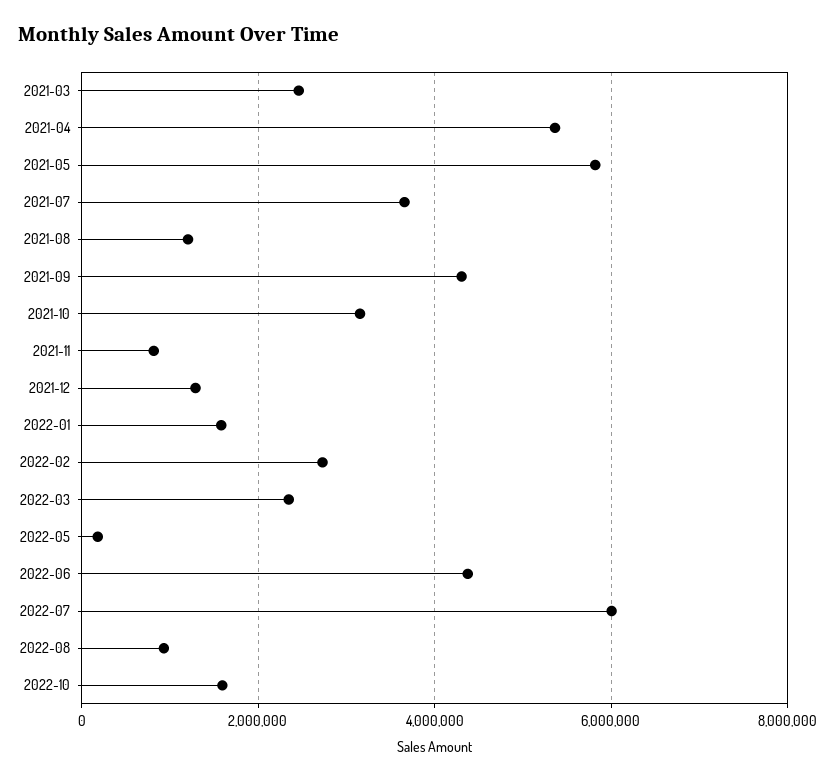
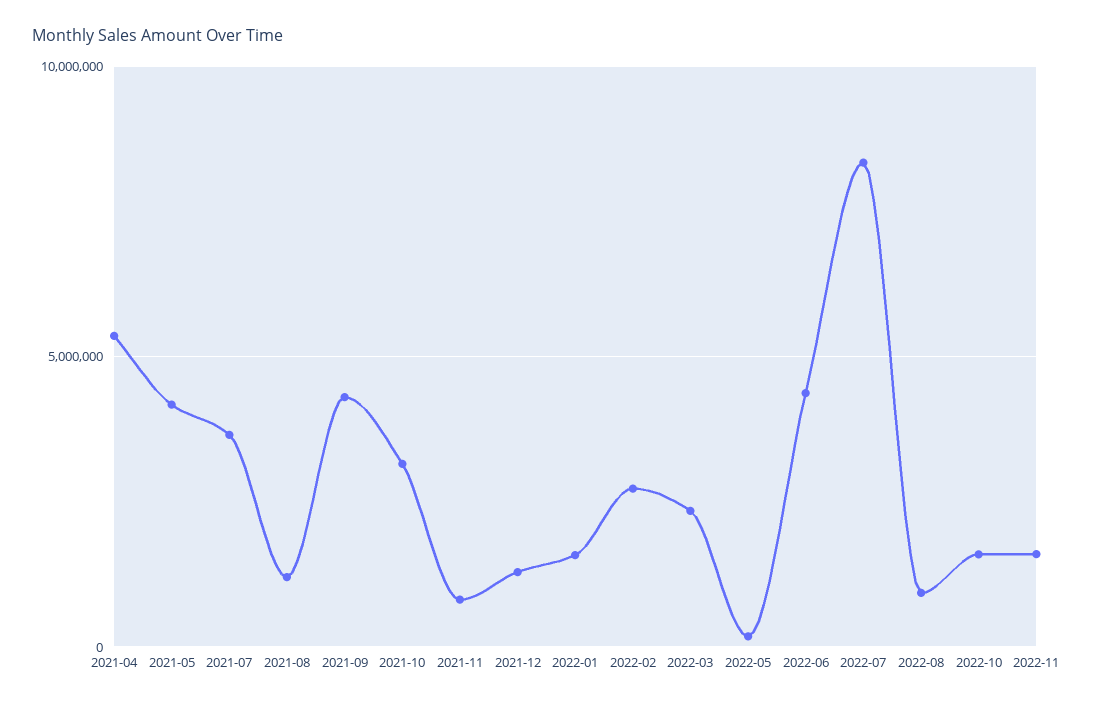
2021-03: 2400000 -> none
2021-05: 5800000 -> 4000000
2022-07: 6000000 -> 8500000
2022-11: none -> 1500000

